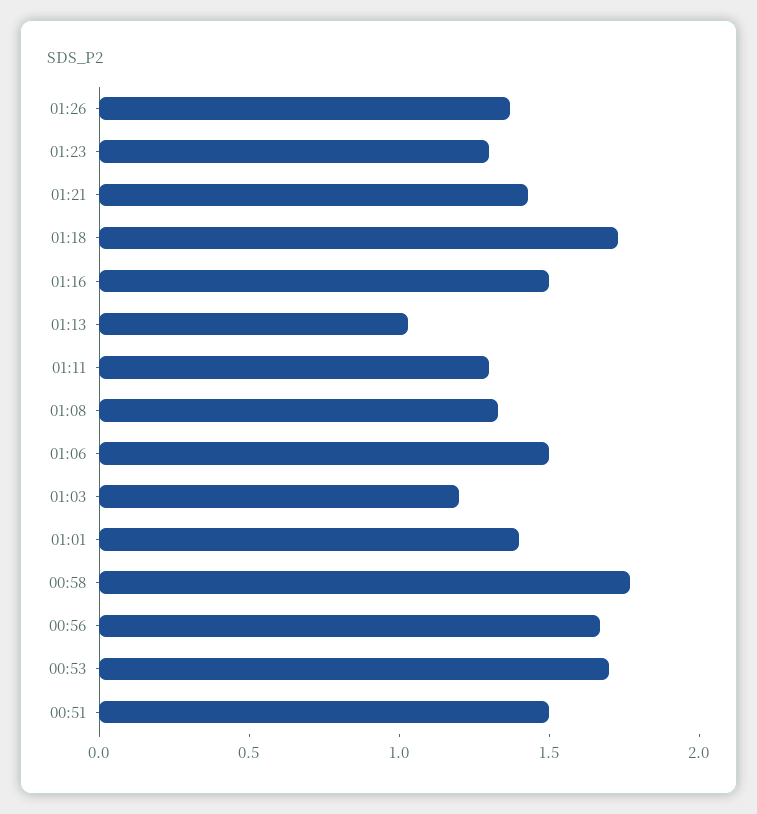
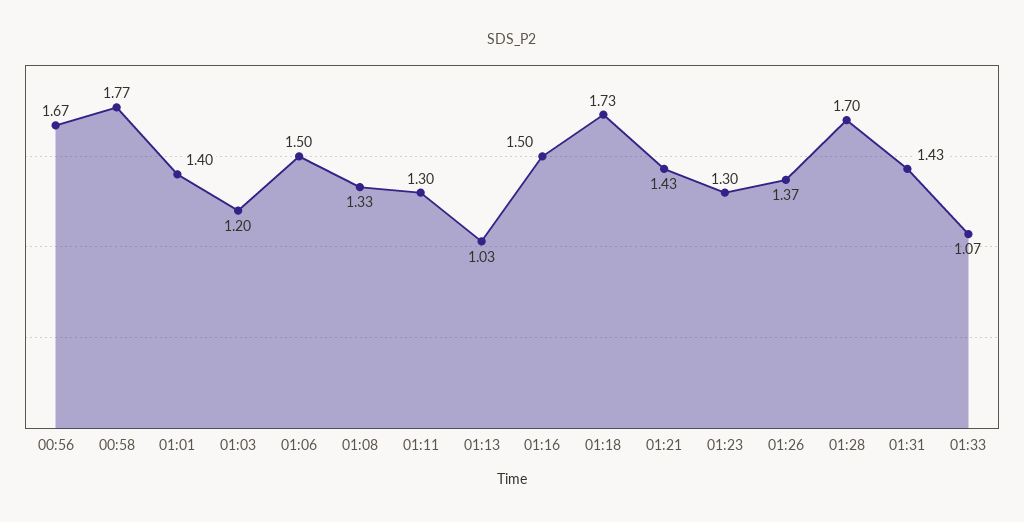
00:53: 1.7 -> none
00:51: 1.5 -> none
01:28: none -> 1.7
01:31: none -> 1.43
01:33: none -> 1.07

